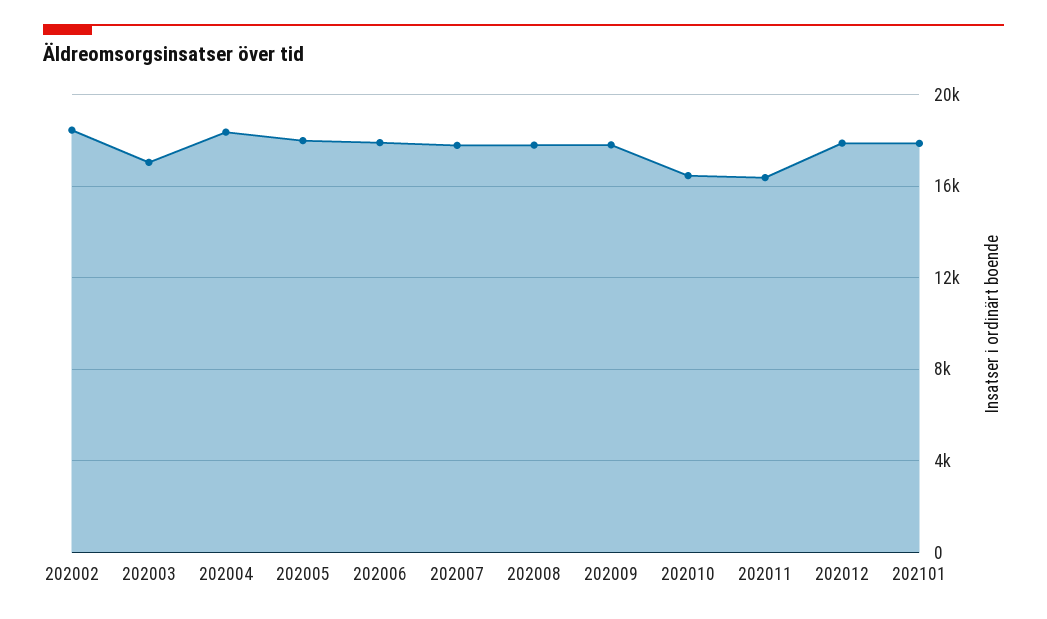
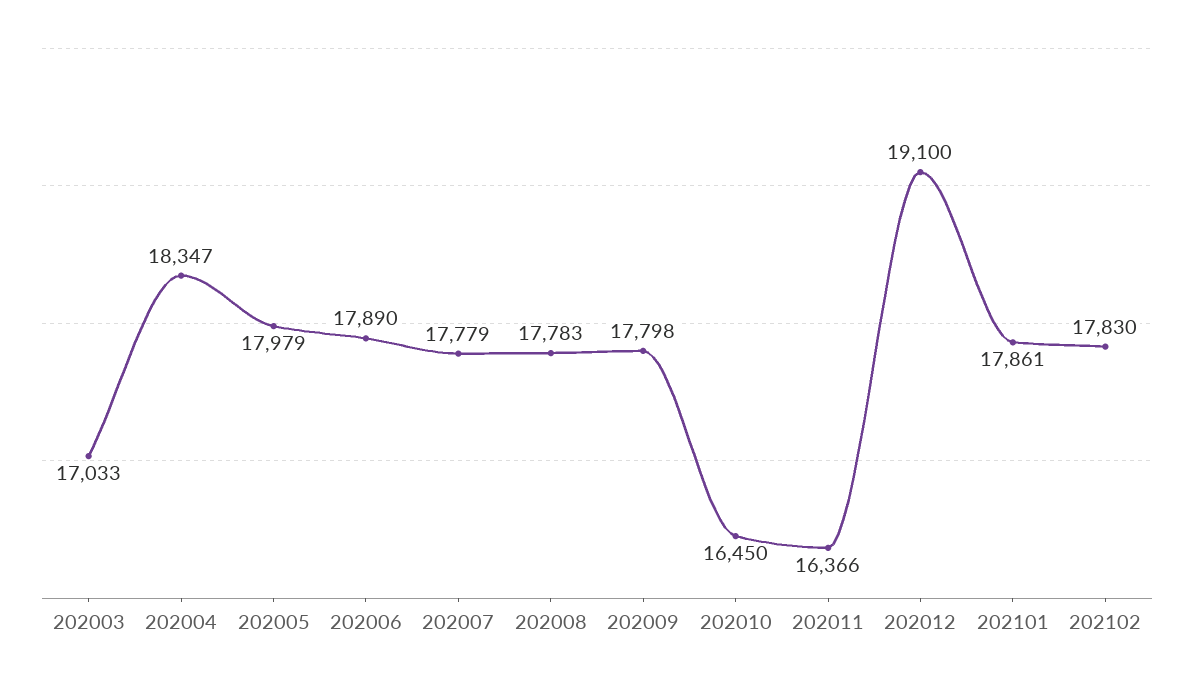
202002: 18500 -> none
202012: 18000 -> 19100
202102: none -> 17830

